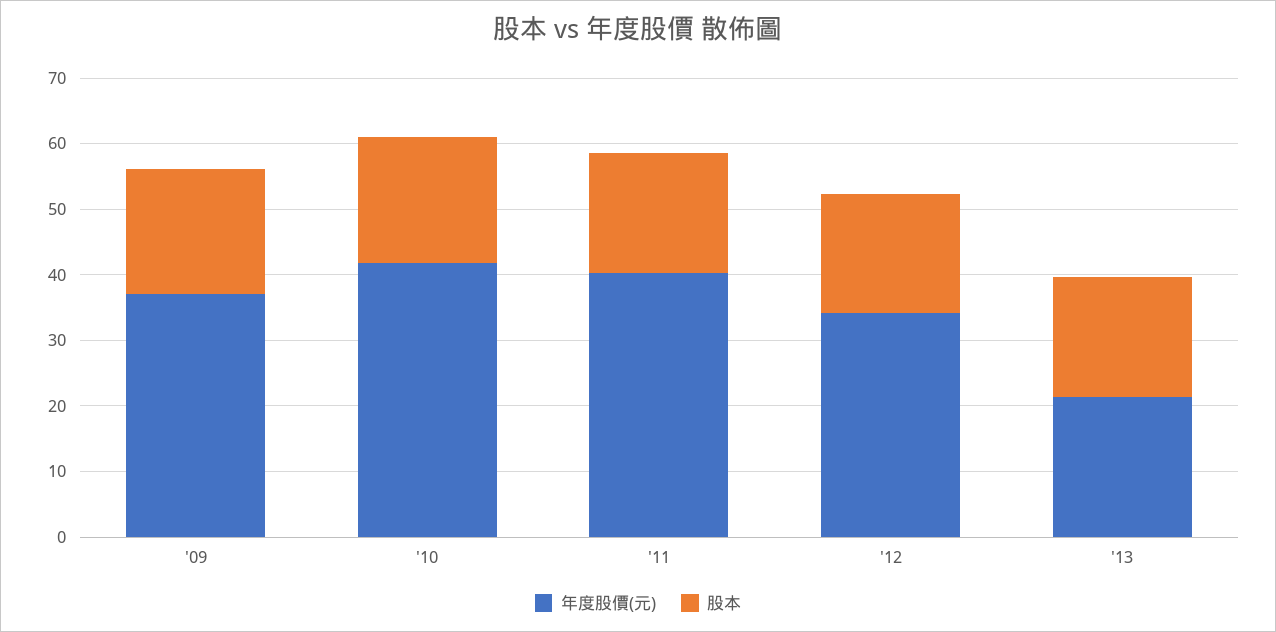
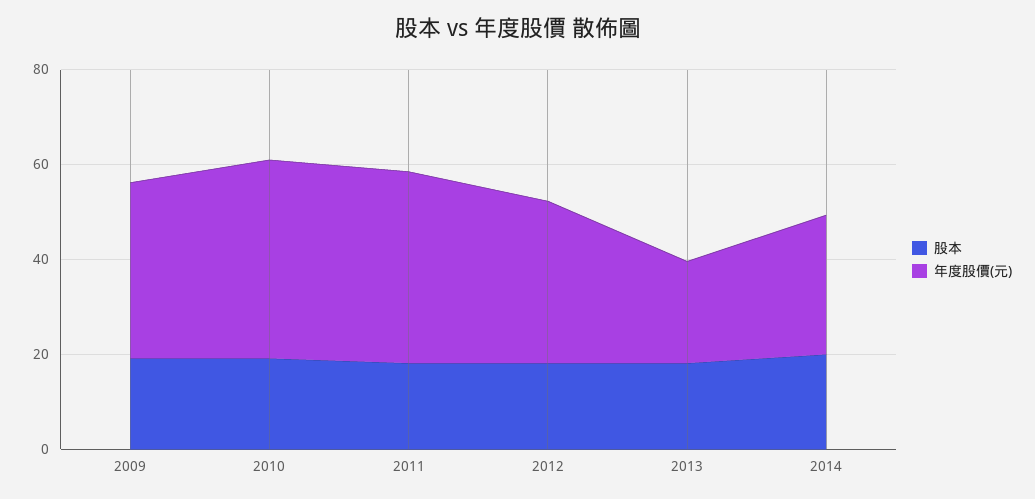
股本, 2014: none -> 20
年度股價(元), 2014: none -> 30

